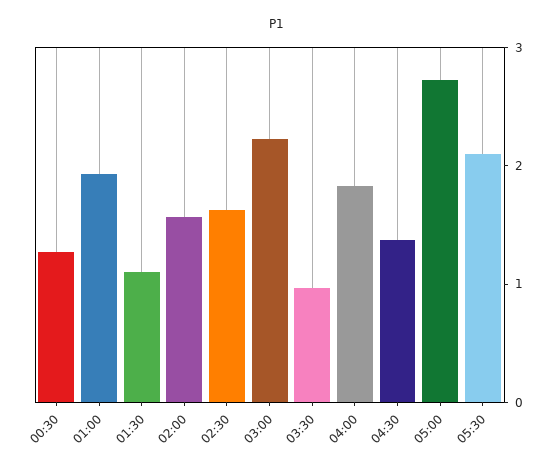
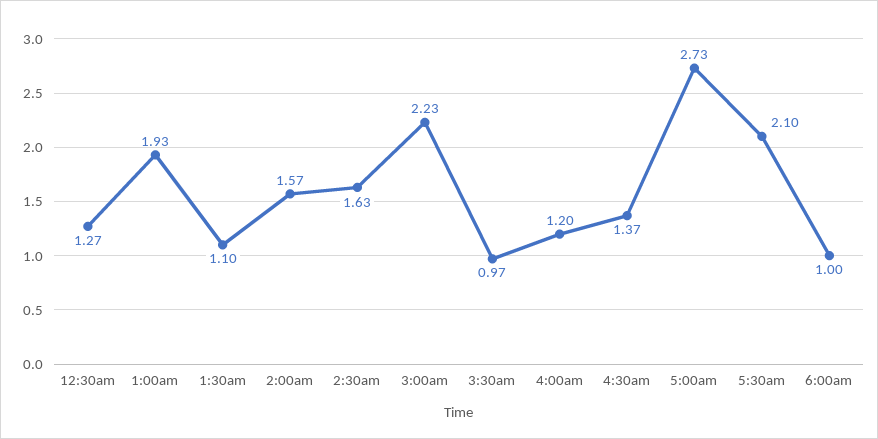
04:00: 1.8 -> 1.2
6:00am: none -> 1

